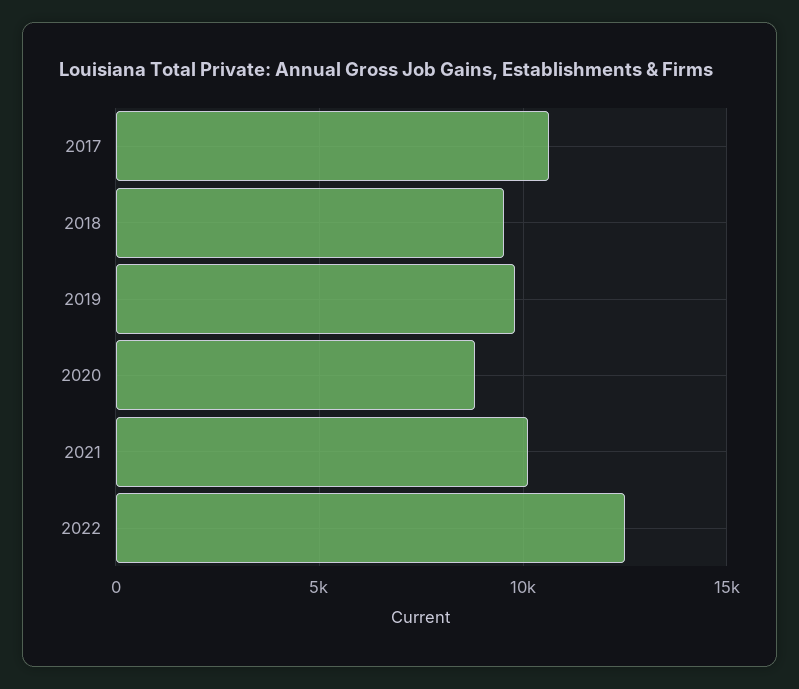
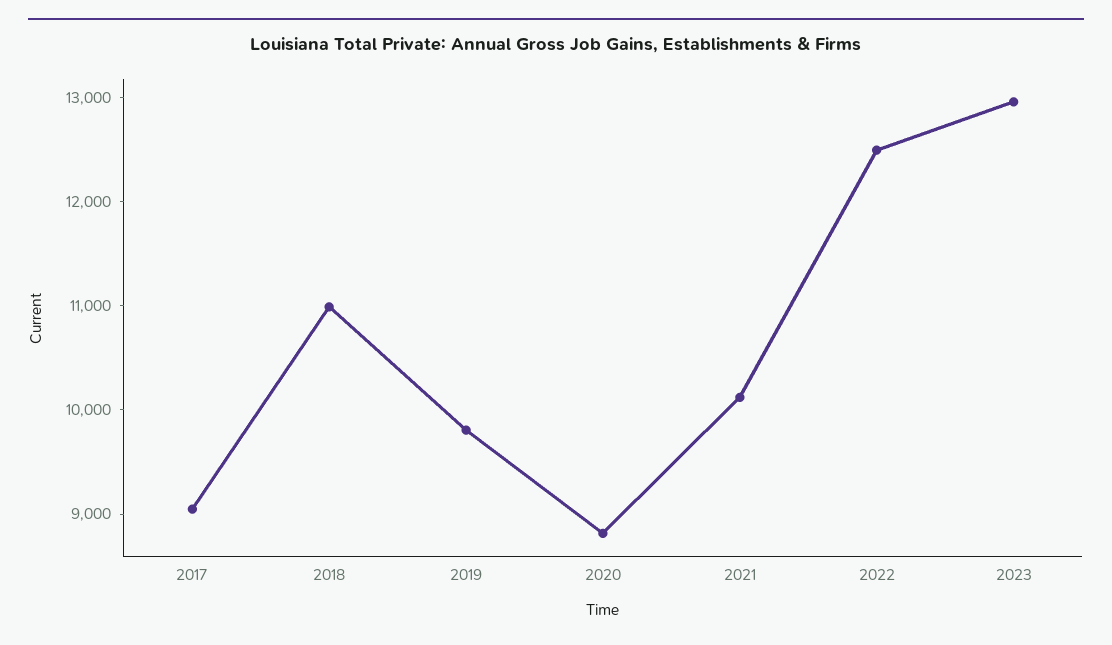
2017: 10500 -> 9000
2018: 9500 -> 11000
2023: none -> 13000

